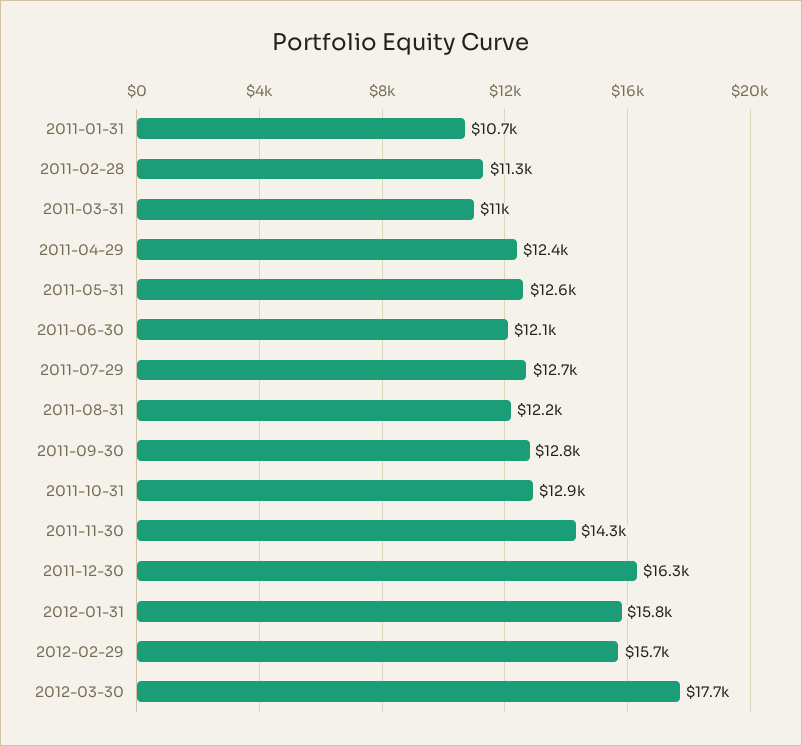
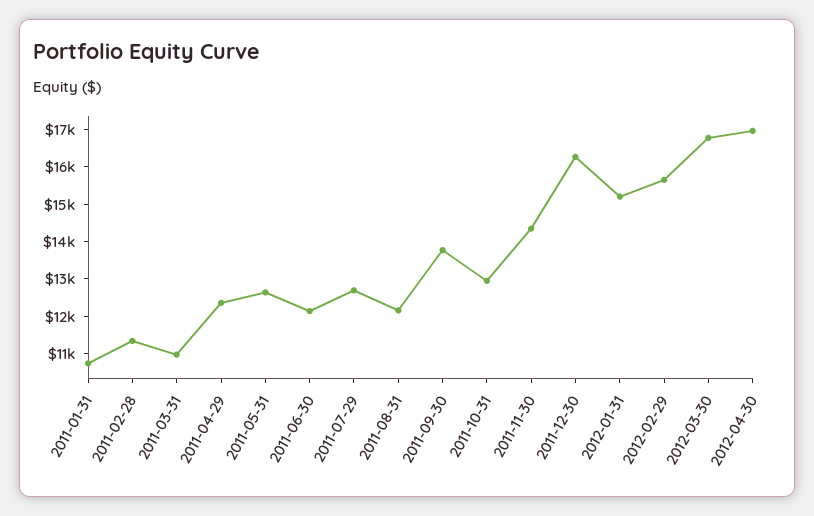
2011-09-30: 12800 -> 13750
2012-01-31: 15800 -> 15250
2012-03-30: 17700 -> 16750
2012-04-30: none -> 17000

